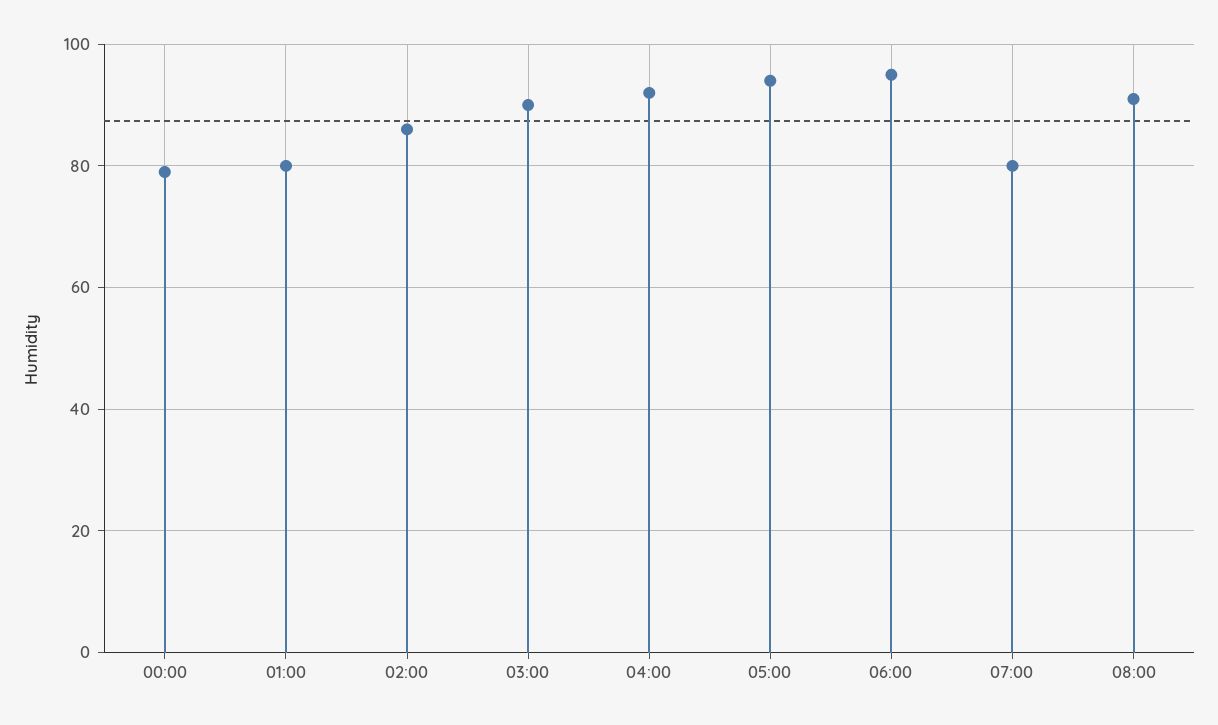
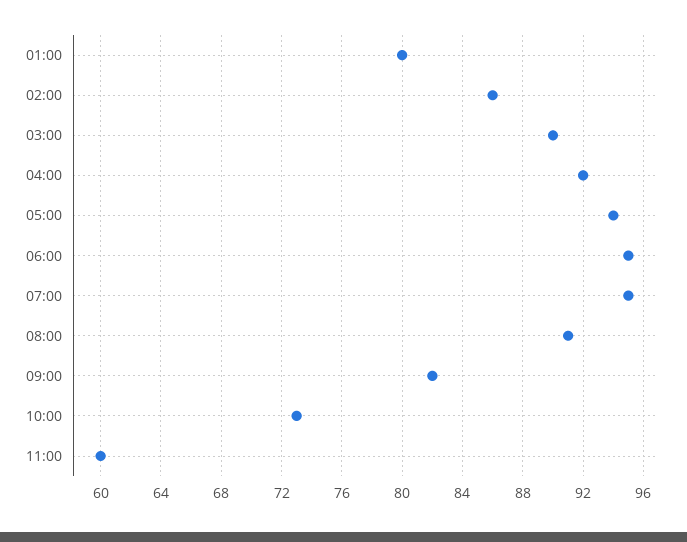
00:00: 80 -> none
07:00: 80 -> 95
09:00: none -> 82
10:00: none -> 73
11:00: none -> 60

